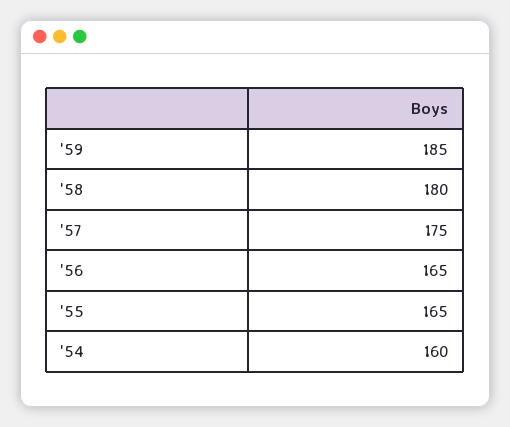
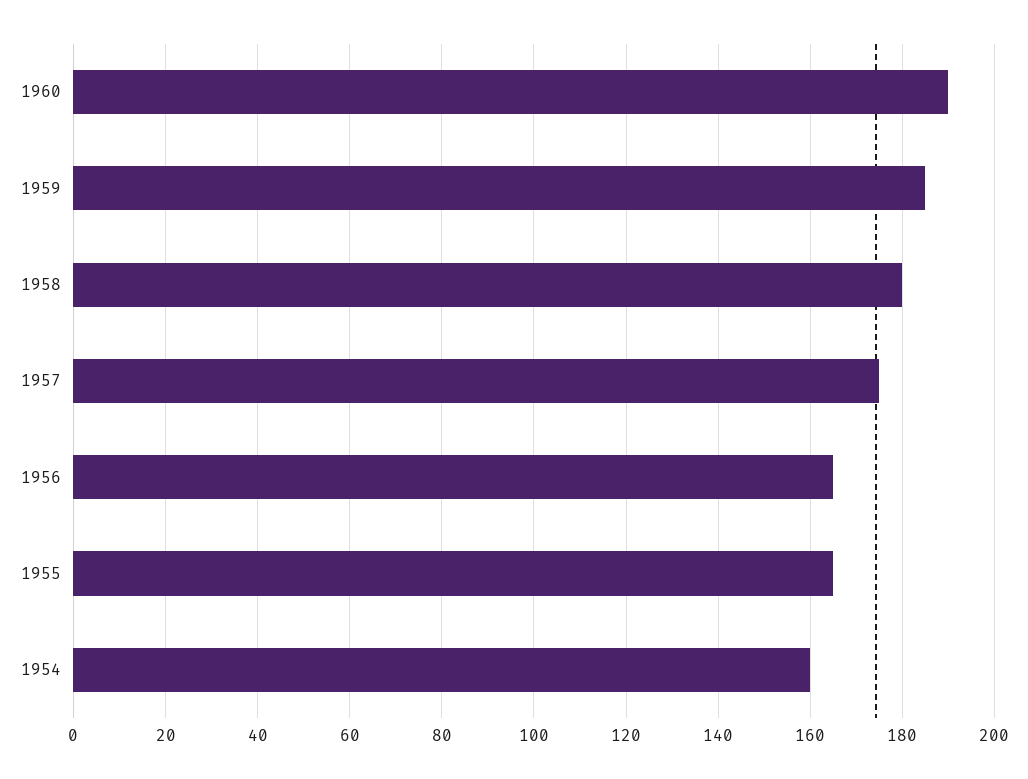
1960: none -> 190

